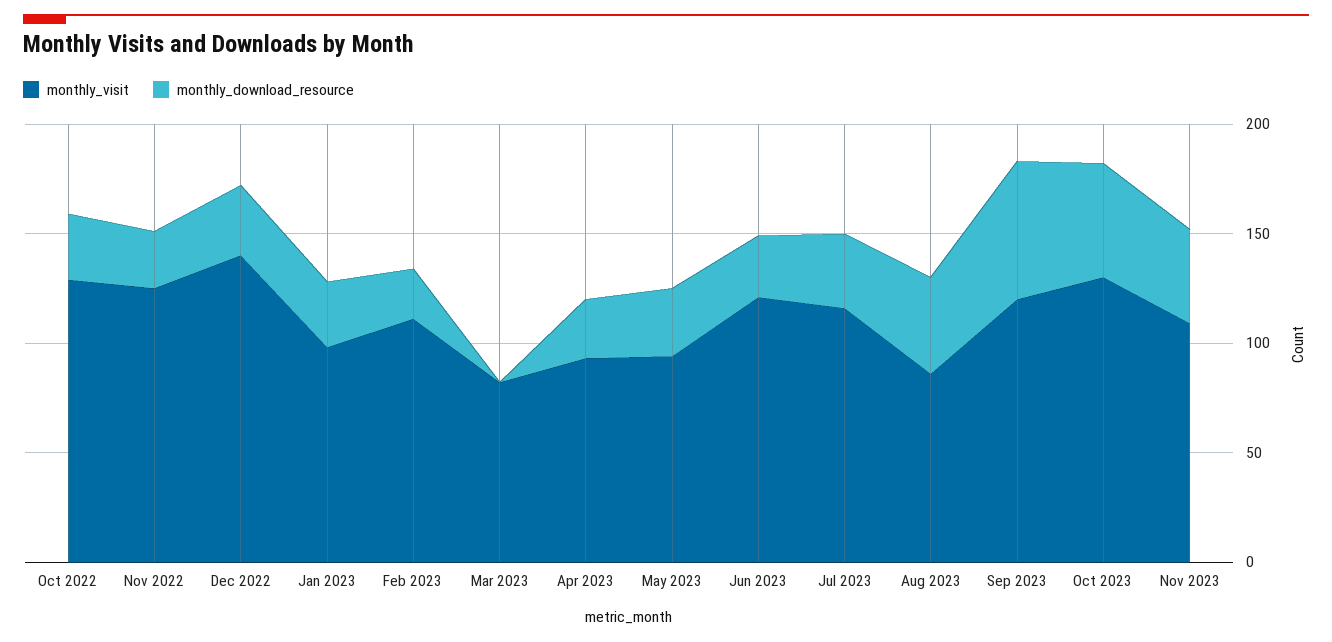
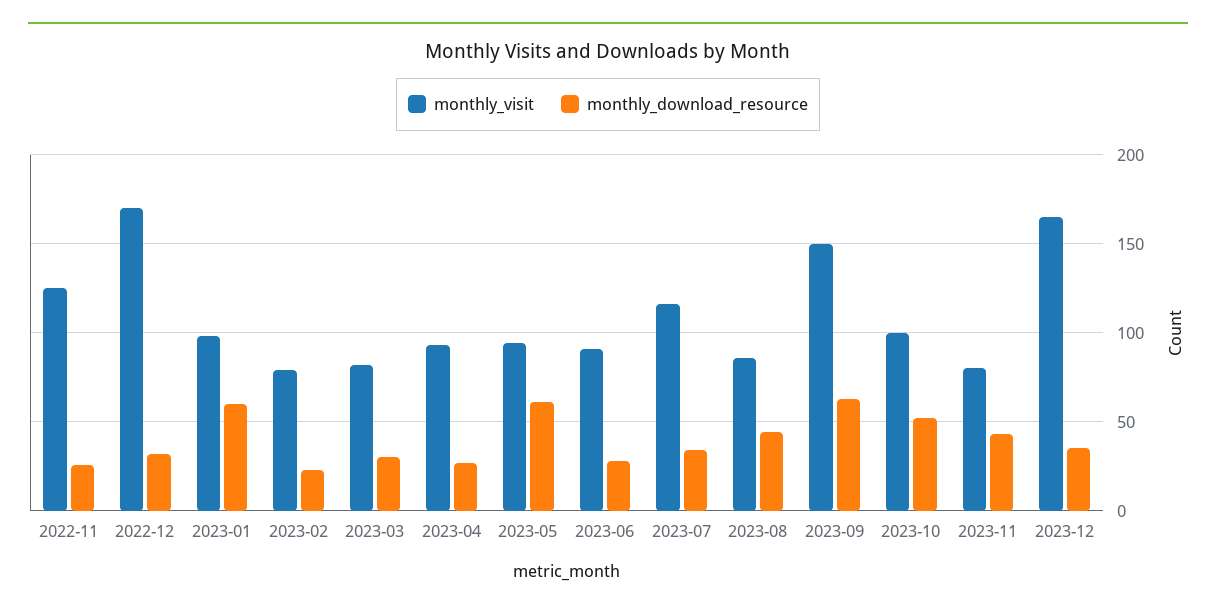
monthly_visit, Oct 2022: 130 -> none
monthly_download_resource, Oct 2022: 30 -> none
monthly_visit, Dec 2022: 140 -> 170
monthly_download_resource, Jan 2023: 30 -> 60
monthly_visit, Feb 2023: 110 -> 80
monthly_download_resource, Mar 2023: 0 -> 30
monthly_download_resource, May 2023: 30 -> 60
monthly_visit, Jun 2023: 120 -> 90
monthly_visit, Sep 2023: 120 -> 150
monthly_visit, Oct 2023: 130 -> 100
monthly_visit, Nov 2023: 110 -> 80
monthly_visit, 2023-12: none -> 165
monthly_download_resource, 2023-12: none -> 35

